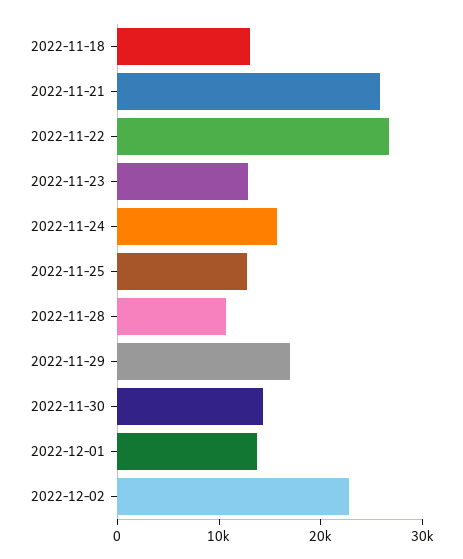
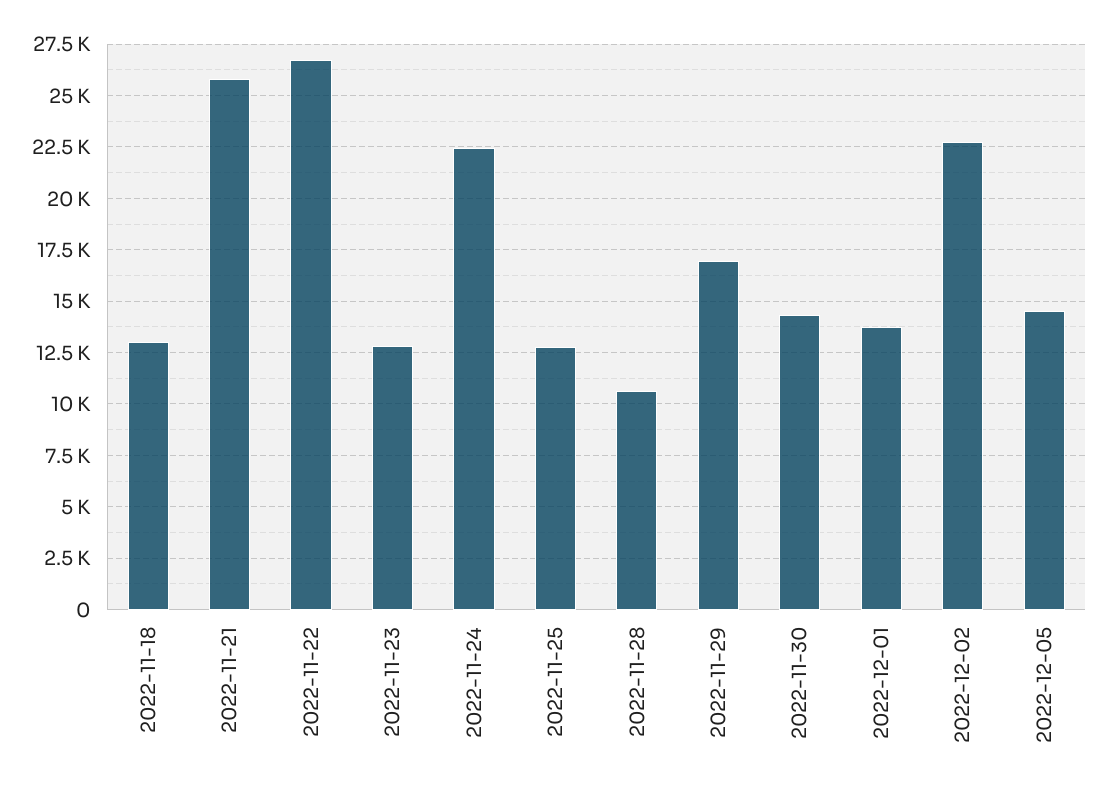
2022-11-24: 16000 -> 22500
2022-12-05: none -> 14500

